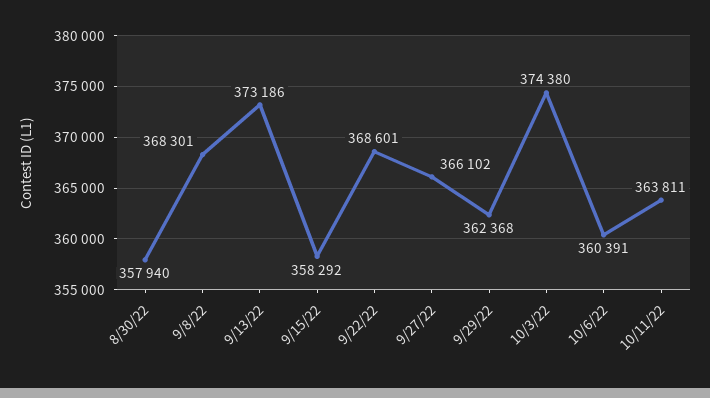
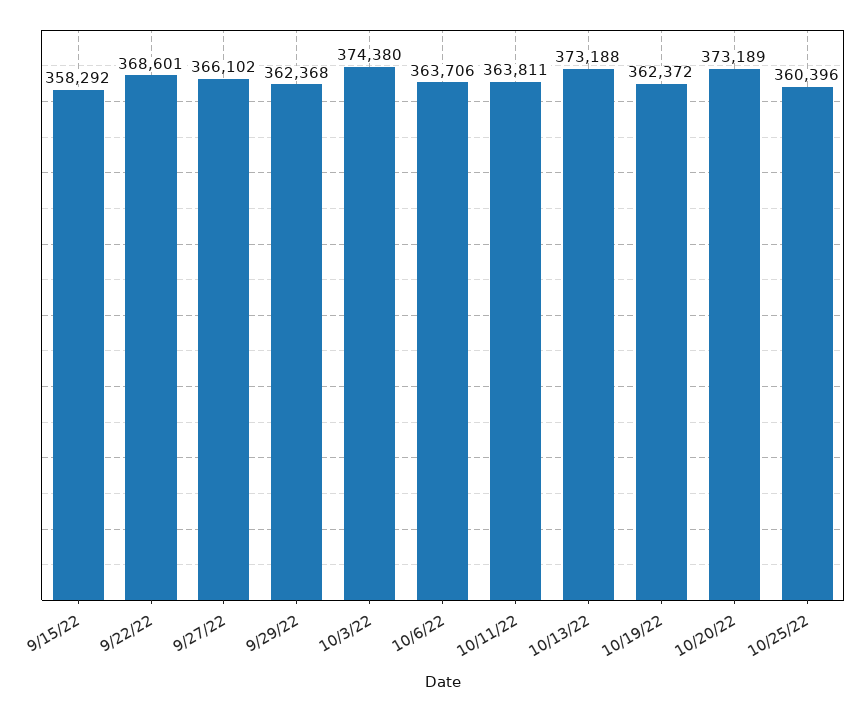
8/30/22: 357940 -> none
9/8/22: 368301 -> none
9/13/22: 373186 -> none
10/6/22: 360391 -> 363706
10/13/22: none -> 373188
10/19/22: none -> 362372
10/20/22: none -> 373189
10/25/22: none -> 360396

